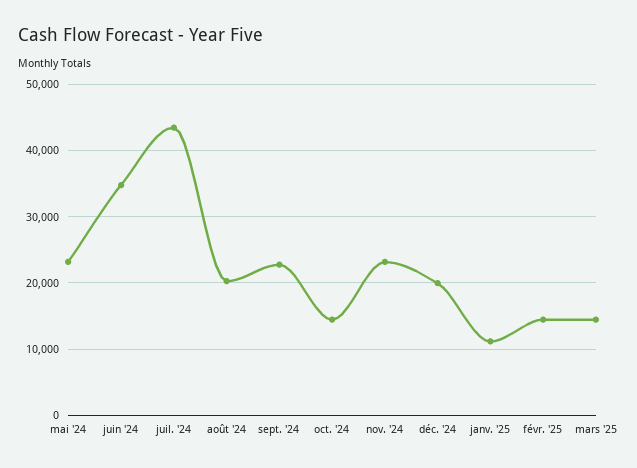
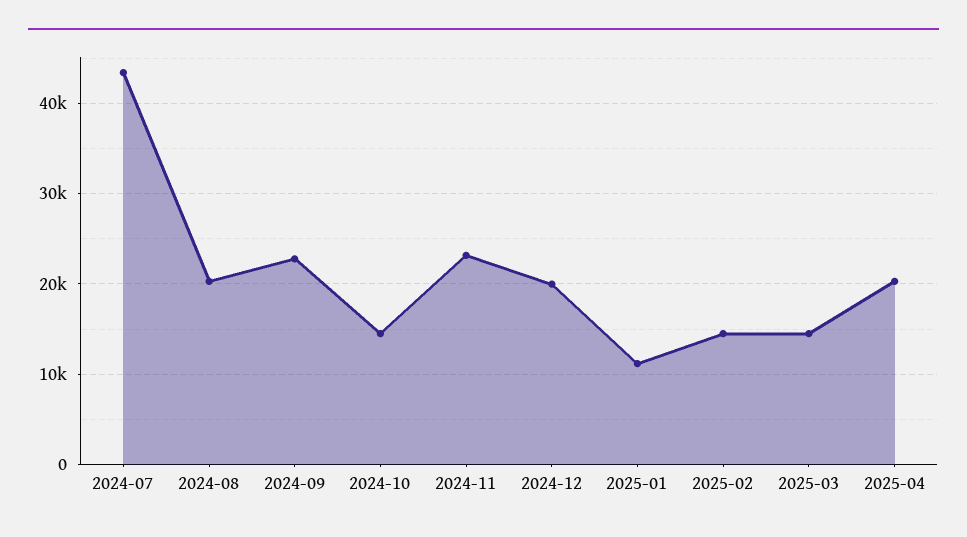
mai '24: 23000 -> none
juin '24: 35000 -> none
2025-04: none -> 20000

